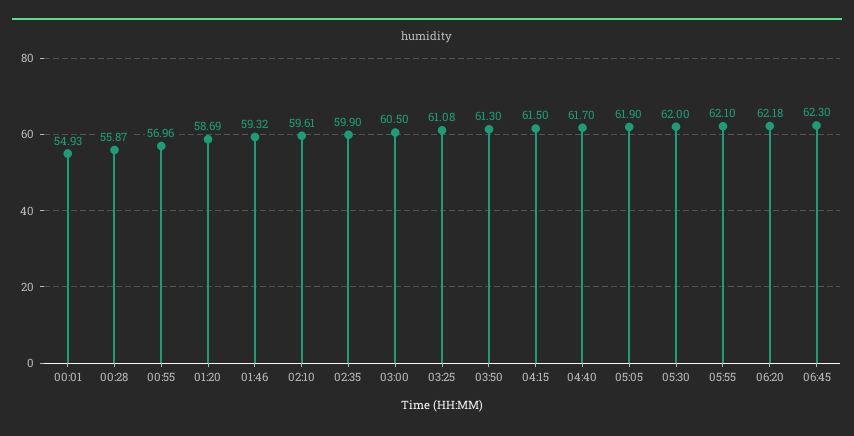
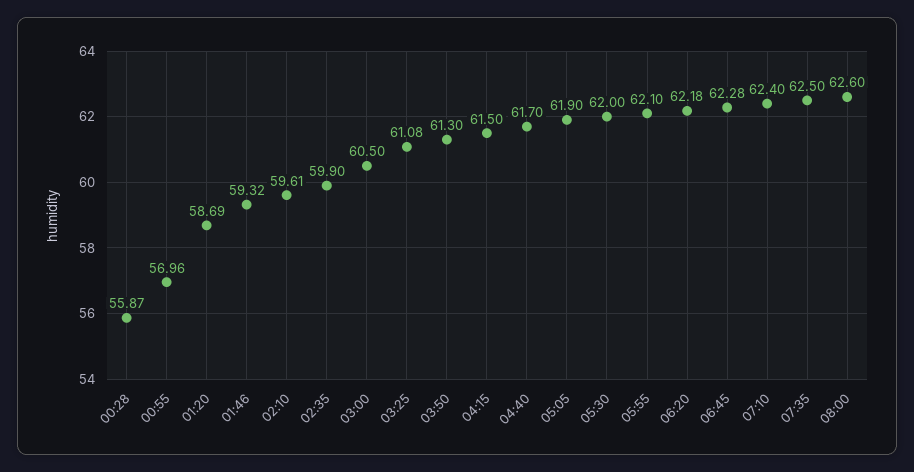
00:01: 54.93 -> none
06:45: 62.3 -> 62.28
07:10: none -> 62.4
07:35: none -> 62.5
08:00: none -> 62.6

